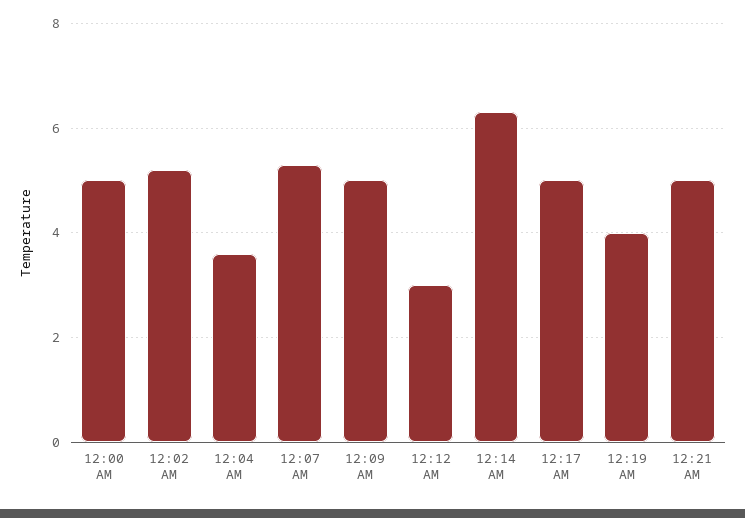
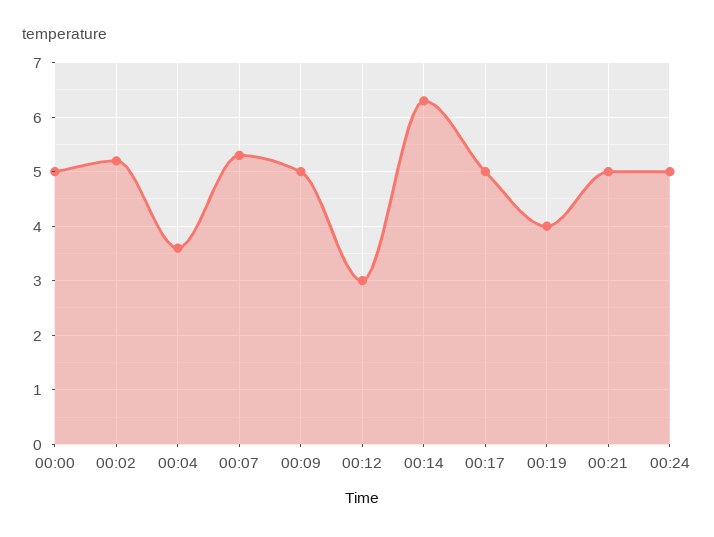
00:24: none -> 5

